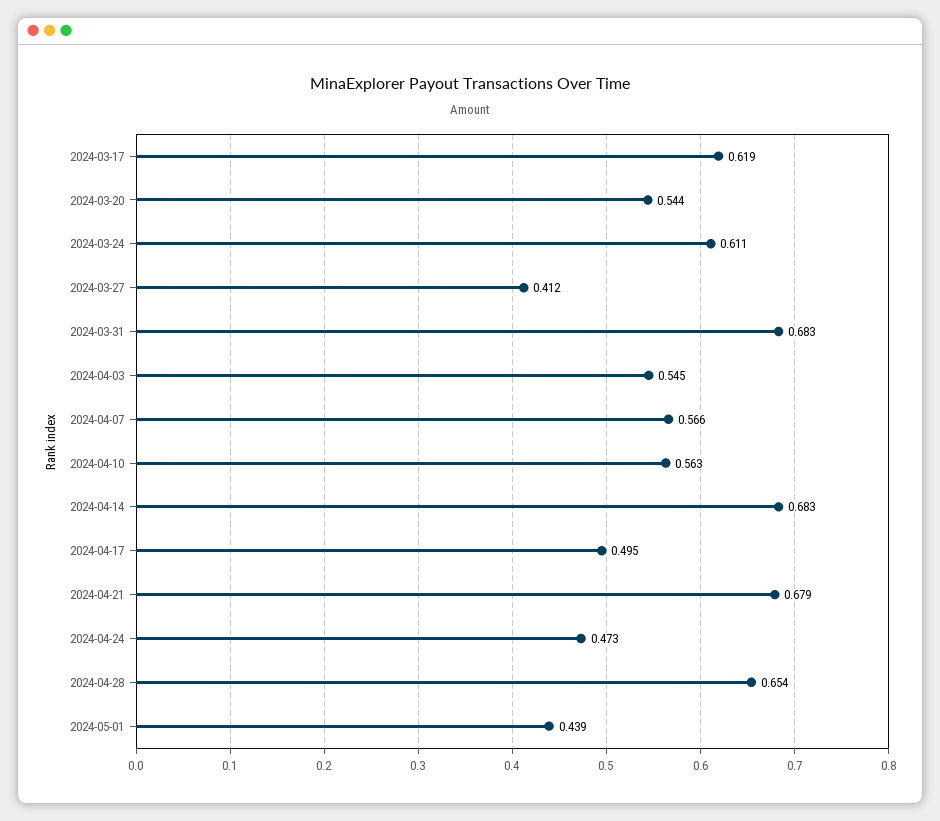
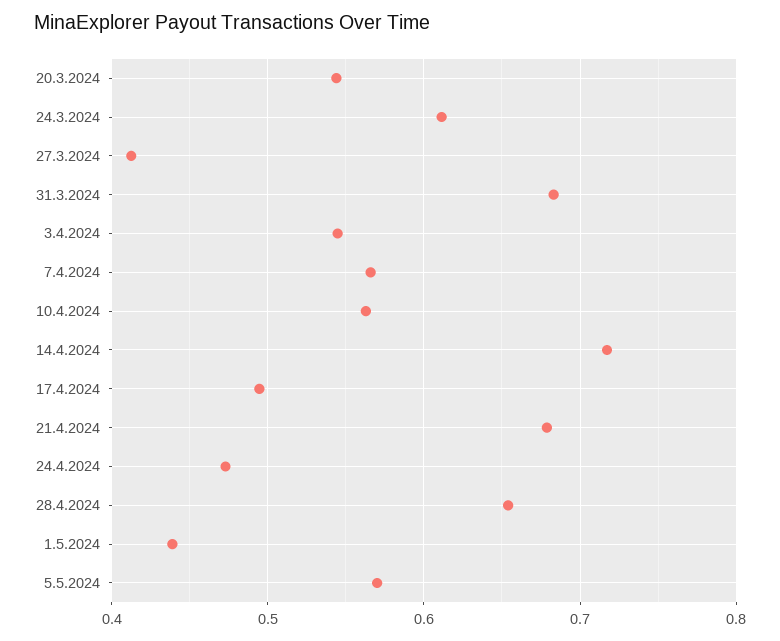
2024-03-17: 0.619 -> none
2024-04-14: 0.683 -> 0.72
5.5.2024: none -> 0.57

